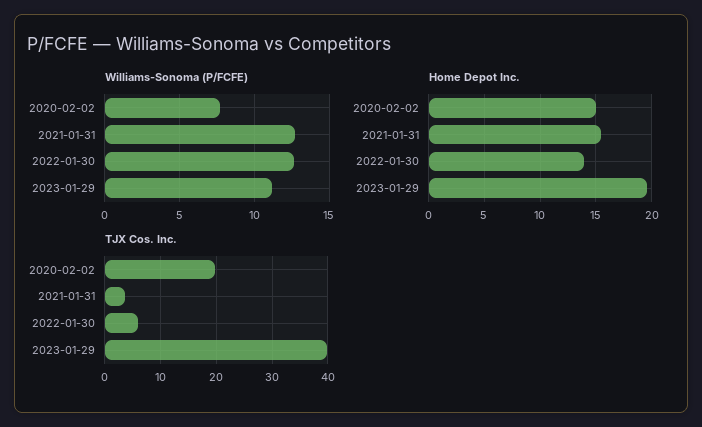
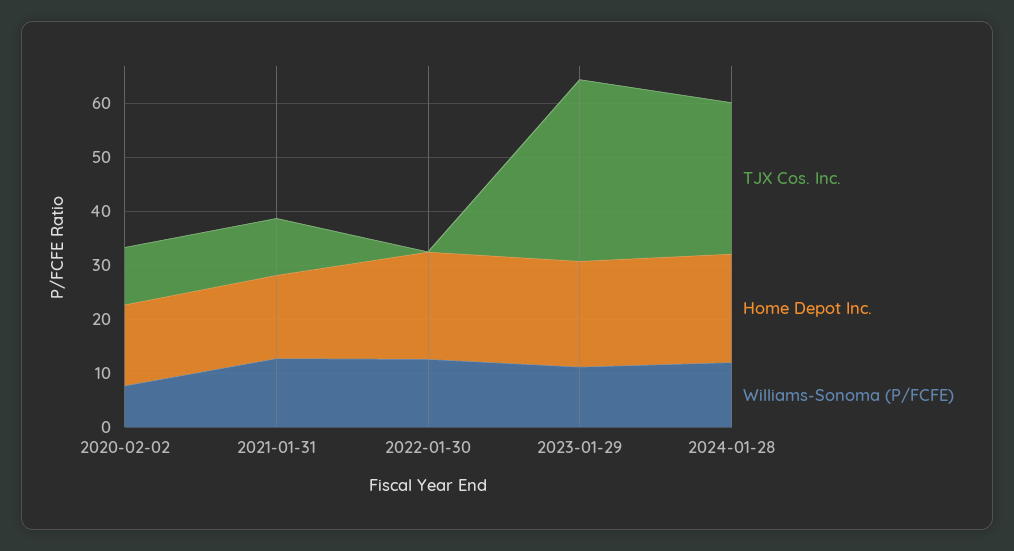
Home Depot Inc., 2022-01-30: 14 -> 20
TJX Cos. Inc., 2020-02-02: 20 -> 10
TJX Cos. Inc., 2021-01-31: 4 -> 10
TJX Cos. Inc., 2022-01-30: 6 -> 0
TJX Cos. Inc., 2023-01-29: 40 -> 34
TJX Cos. Inc., 2024-01-28: none -> 28
Home Depot Inc., 2024-01-28: none -> 20
Williams-Sonoma (P/FCFE), 2024-01-28: none -> 12

